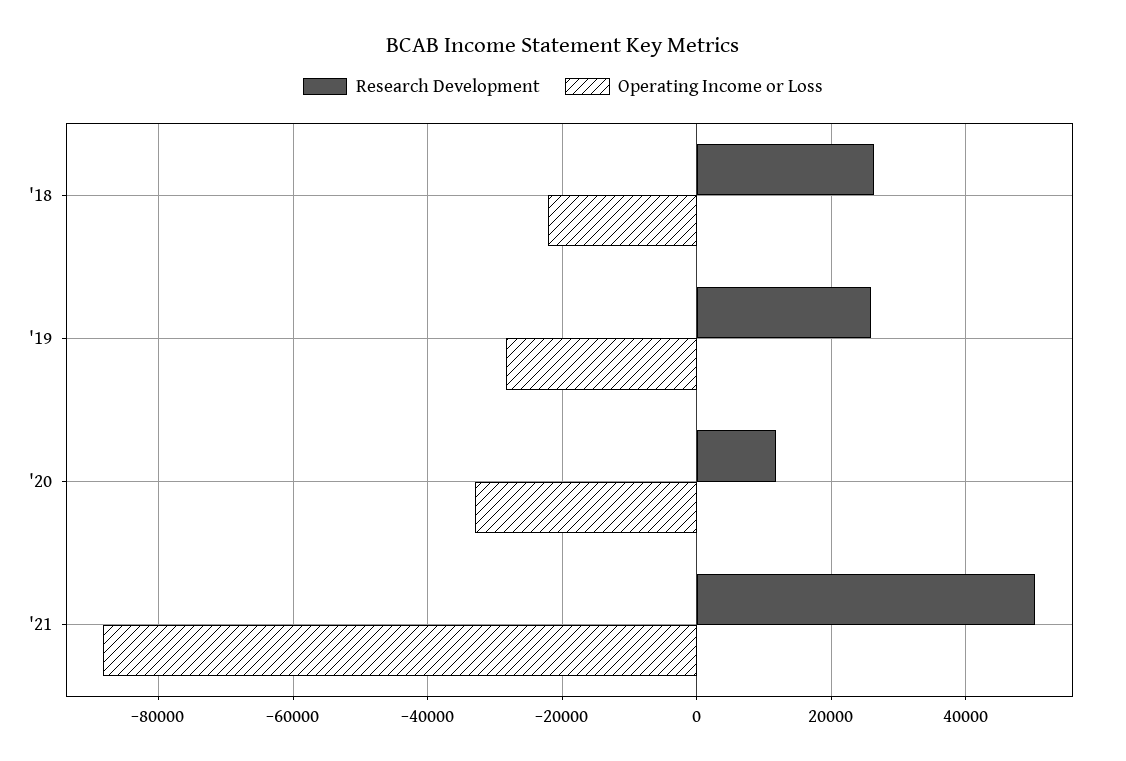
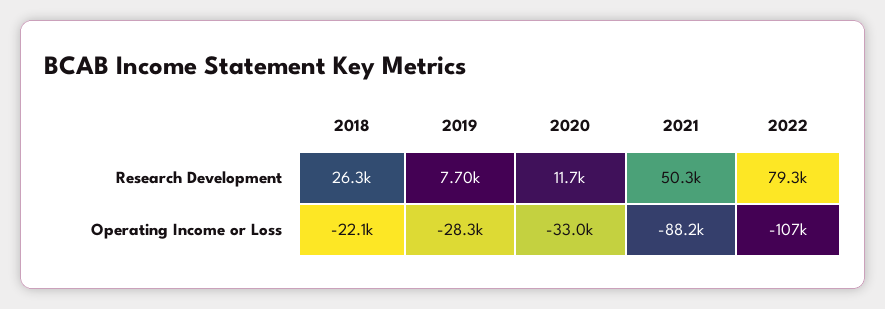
Research Development, '19: 26000 -> 7700
Research Development, 2022: none -> 79300
Operating Income or Loss, 2022: none -> -107000

